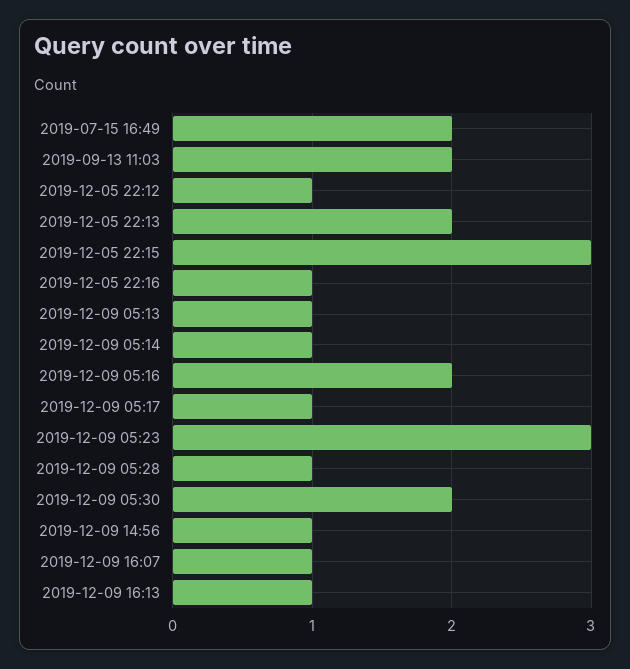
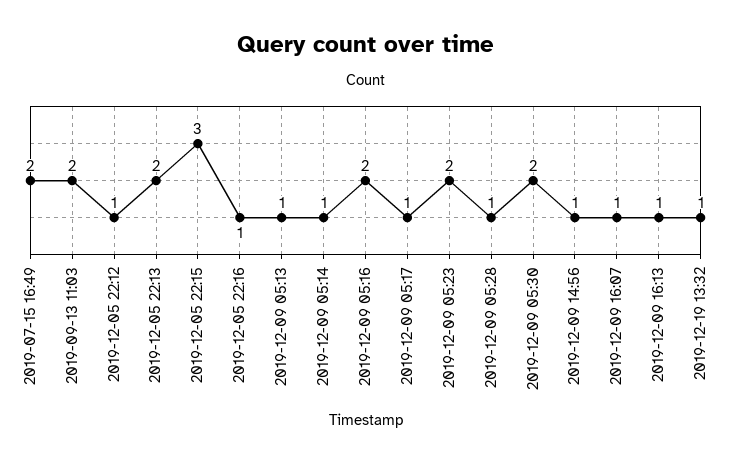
2019-12-09 05:23: 3 -> 2
2019-12-19 13:32: none -> 1

